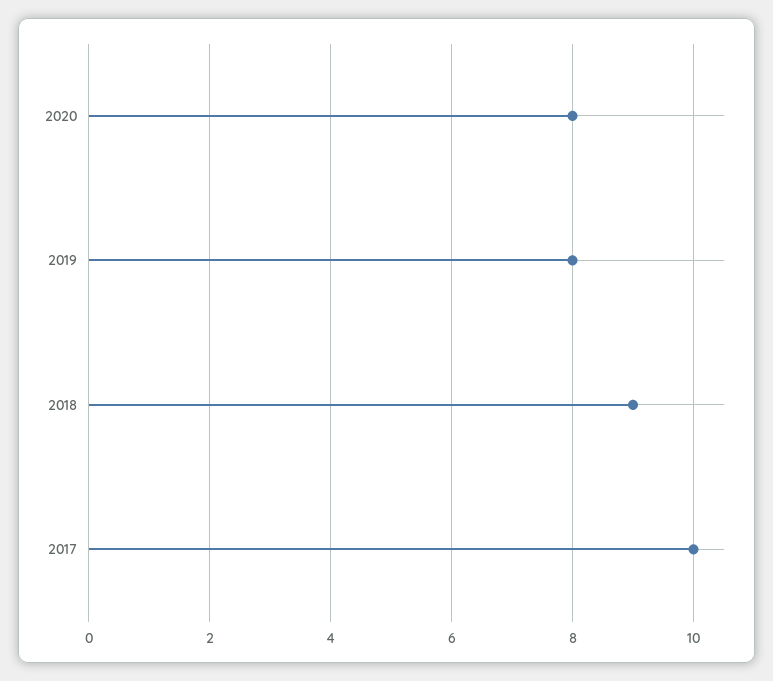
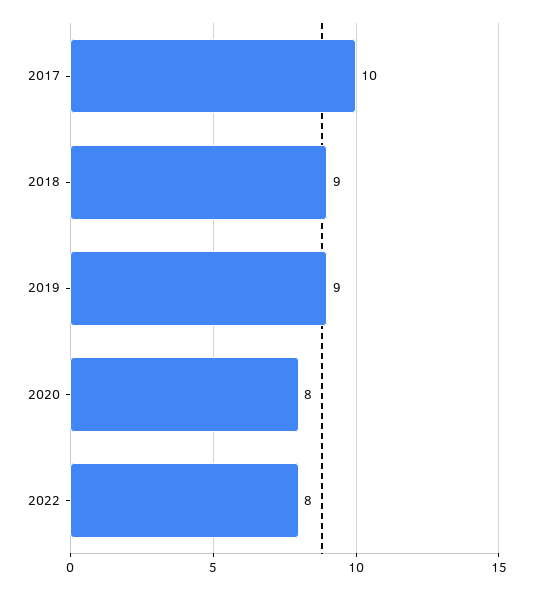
2019: 8 -> 9
2022: none -> 8

